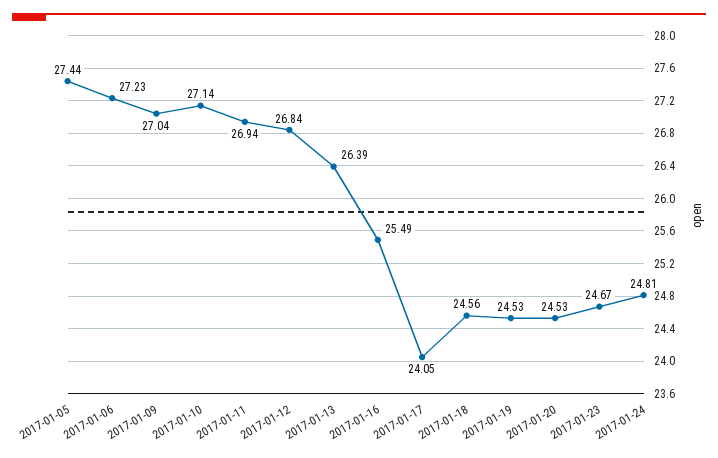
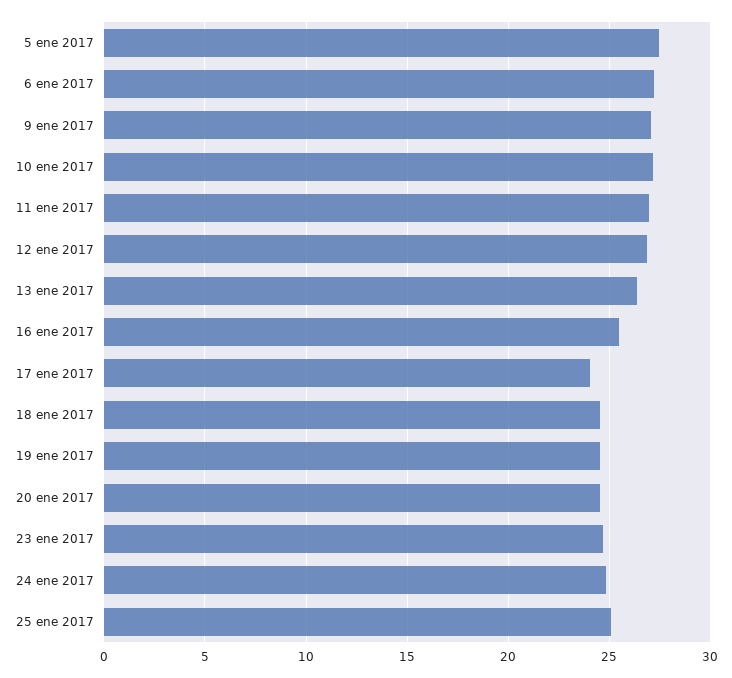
25 ene 2017: none -> 25

